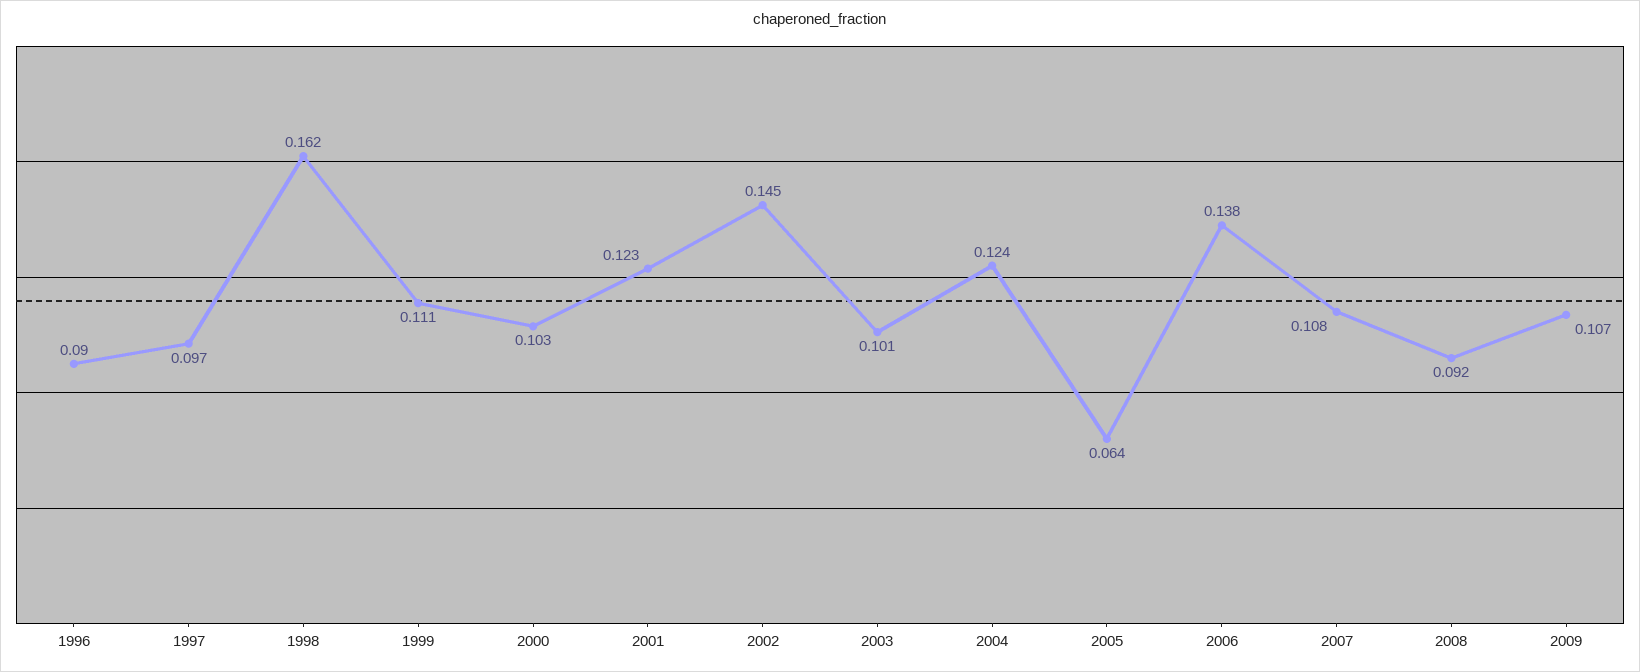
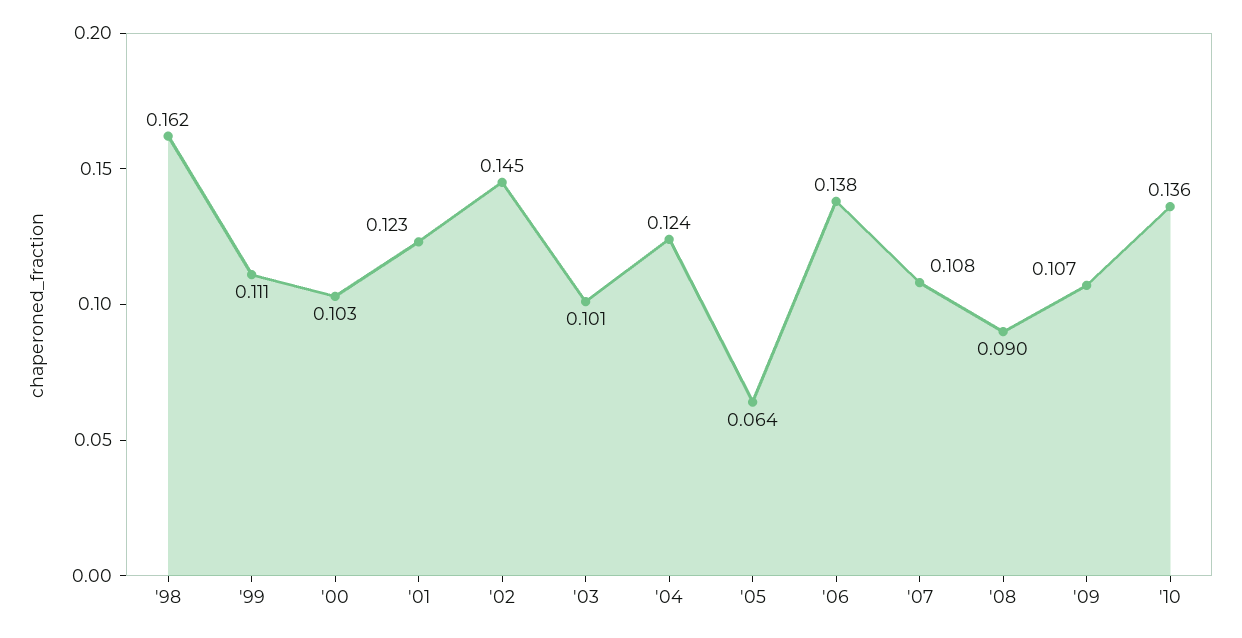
1996: 0.09 -> none
1997: 0.097 -> none
2008: 0.092 -> 0.09
'10: none -> 0.136

